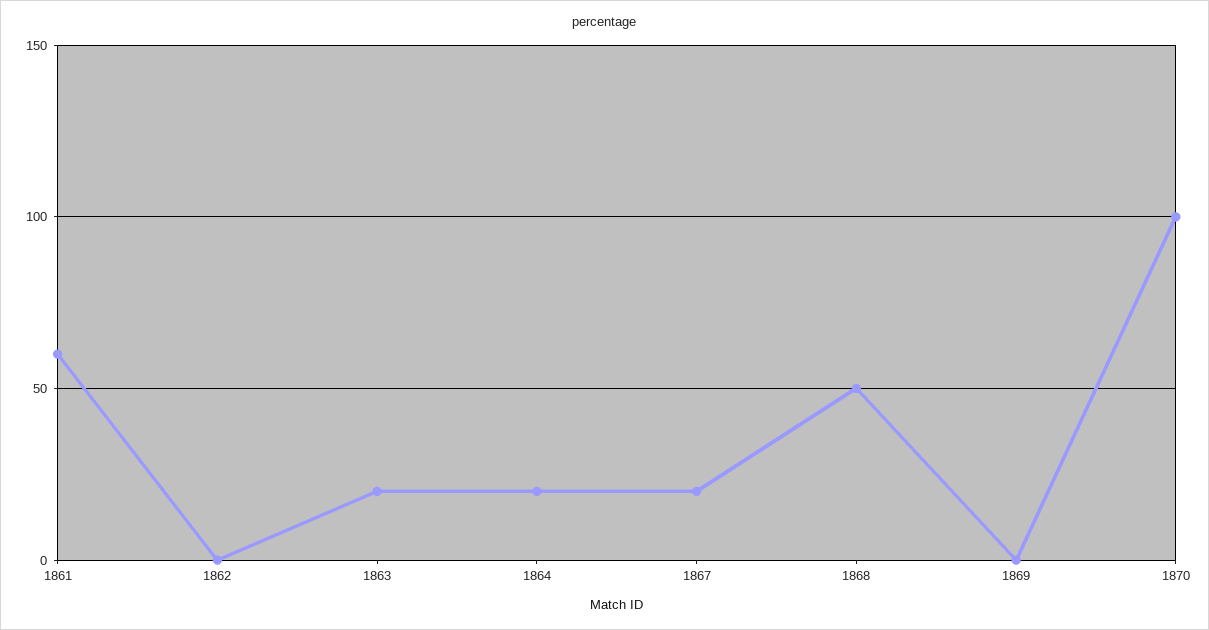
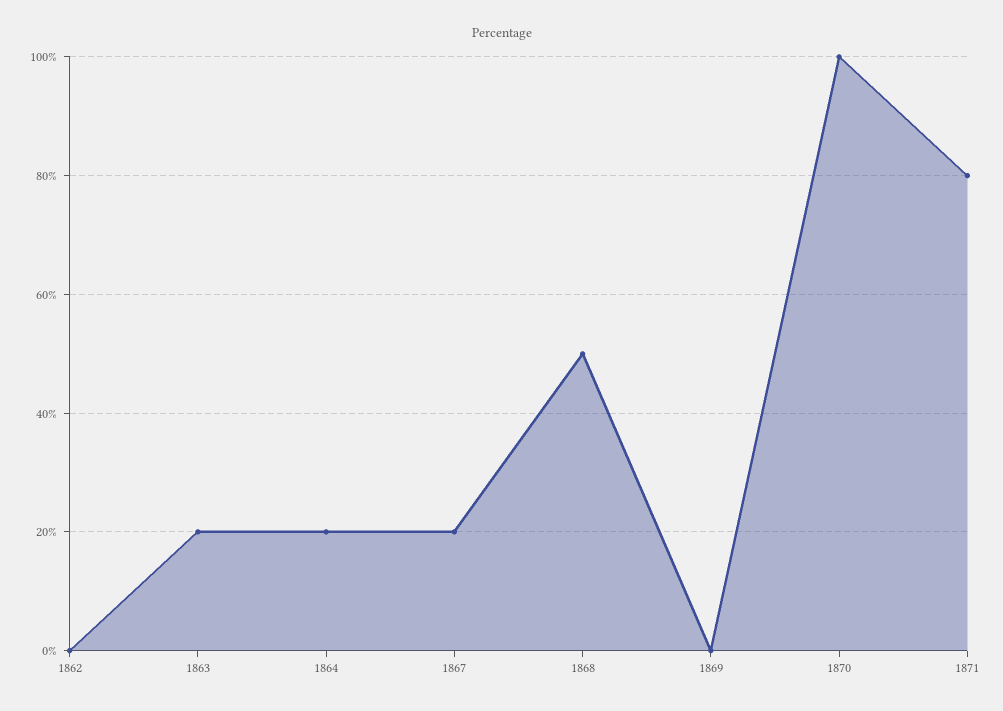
1861: 60 -> none
1871: none -> 80

